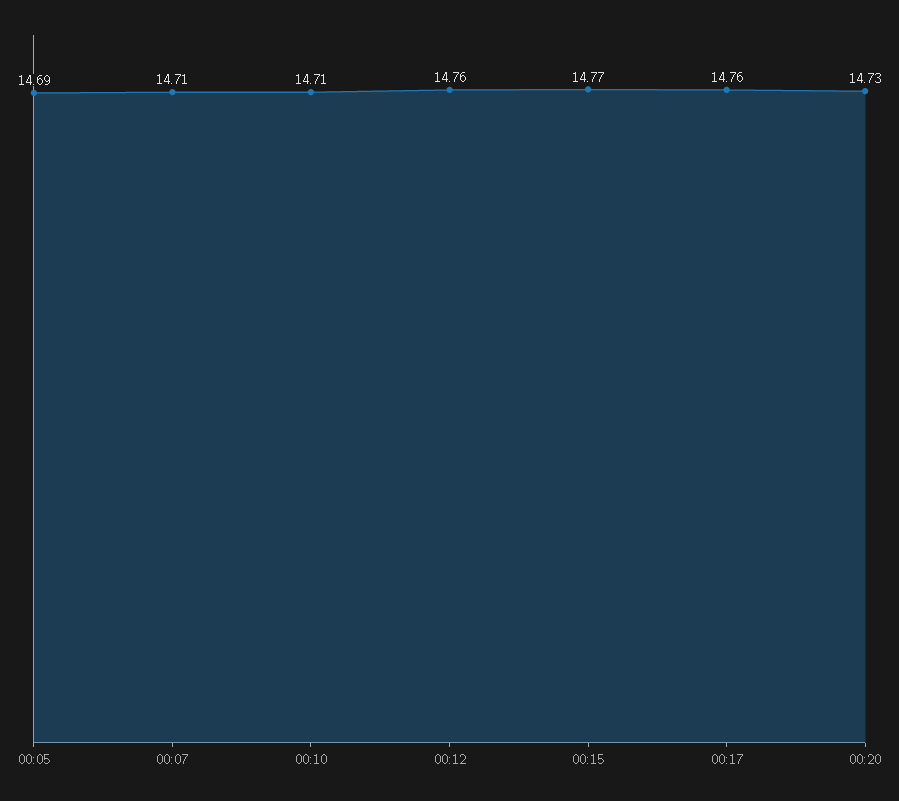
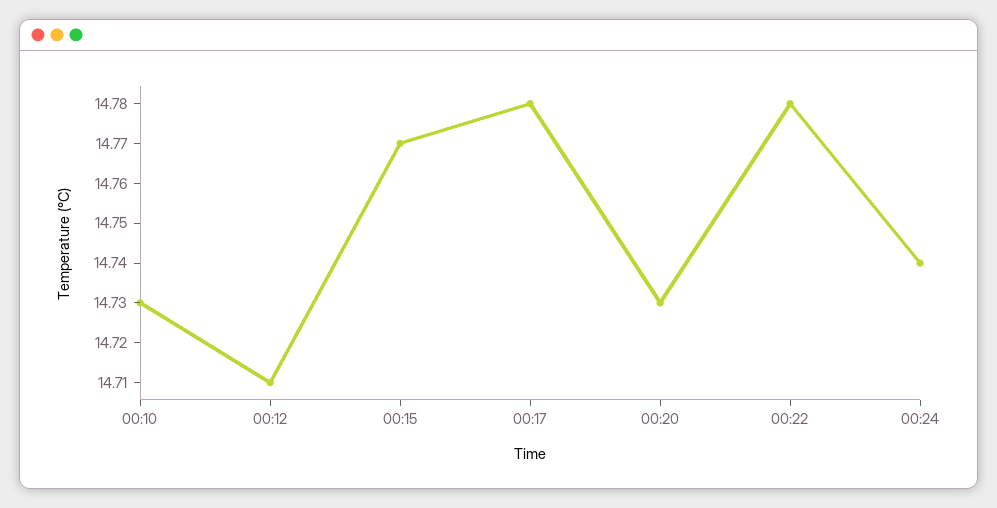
00:05: 14.69 -> none
00:07: 14.71 -> none
00:10: 14.71 -> 14.73
00:12: 14.76 -> 14.71
00:17: 14.76 -> 14.78
00:22: none -> 14.78
00:24: none -> 14.74

